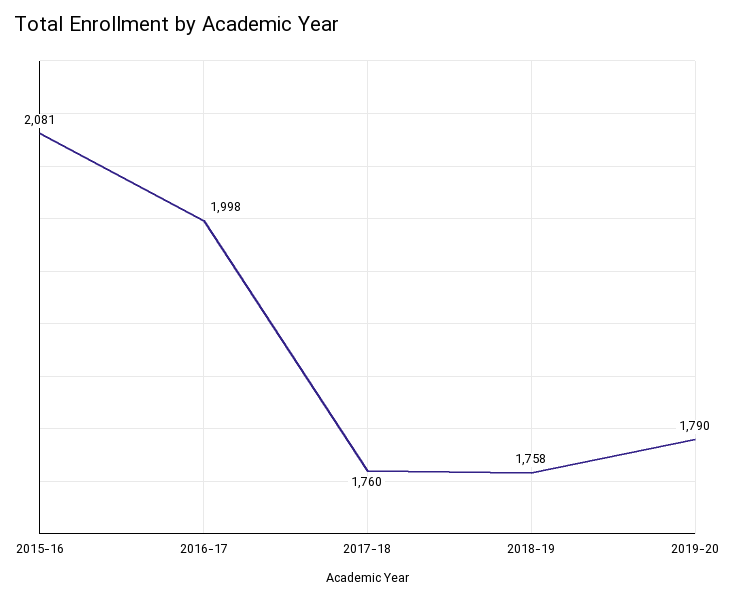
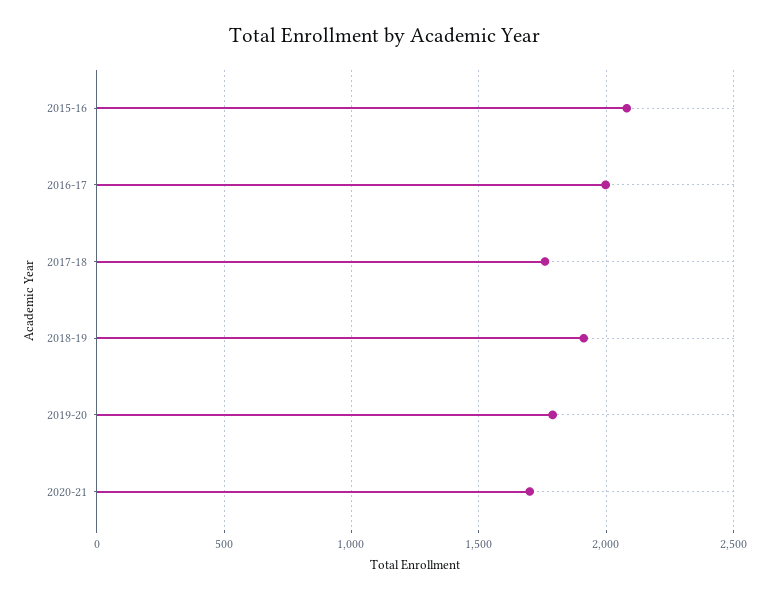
2018-19: 1758 -> 1900
2020-21: none -> 1700

